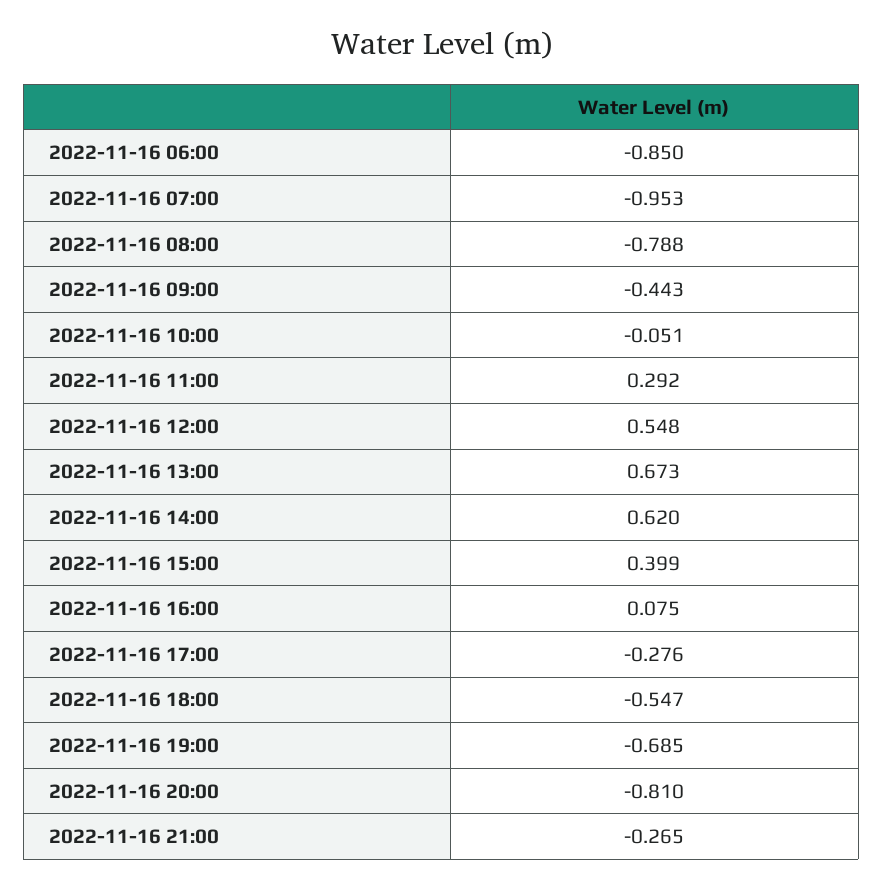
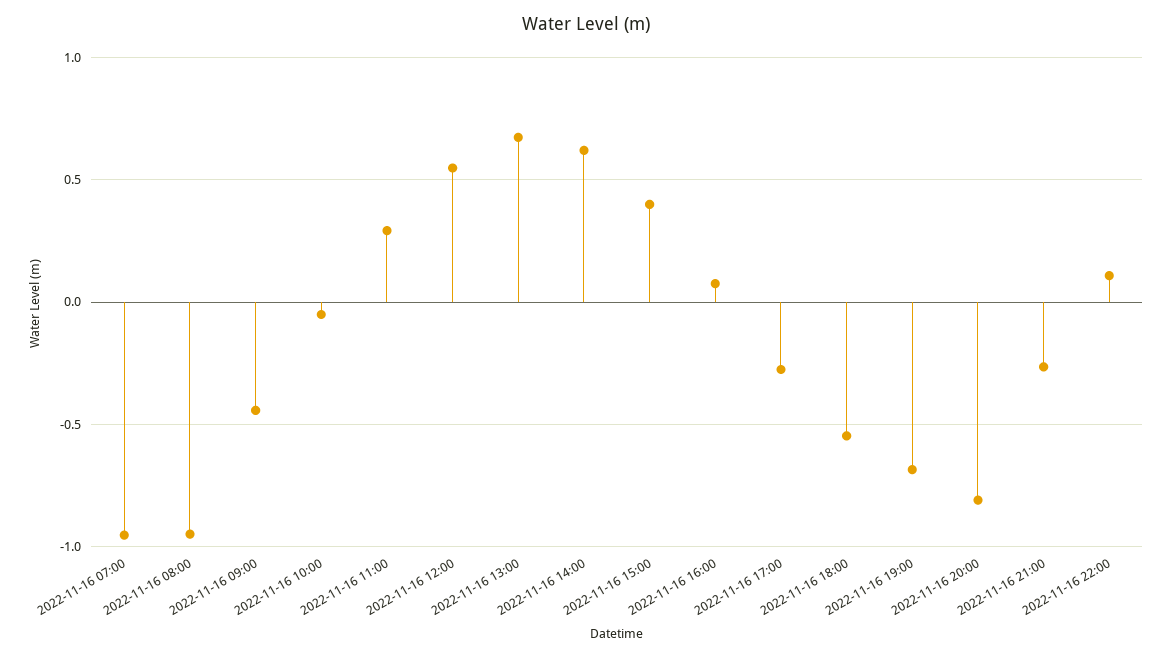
2022-11-16 06:00: -0.85 -> none
2022-11-16 08:00: -0.788 -> -0.95
2022-11-16 22:00: none -> 0.1

